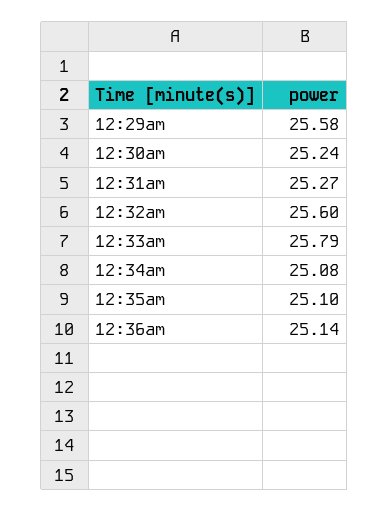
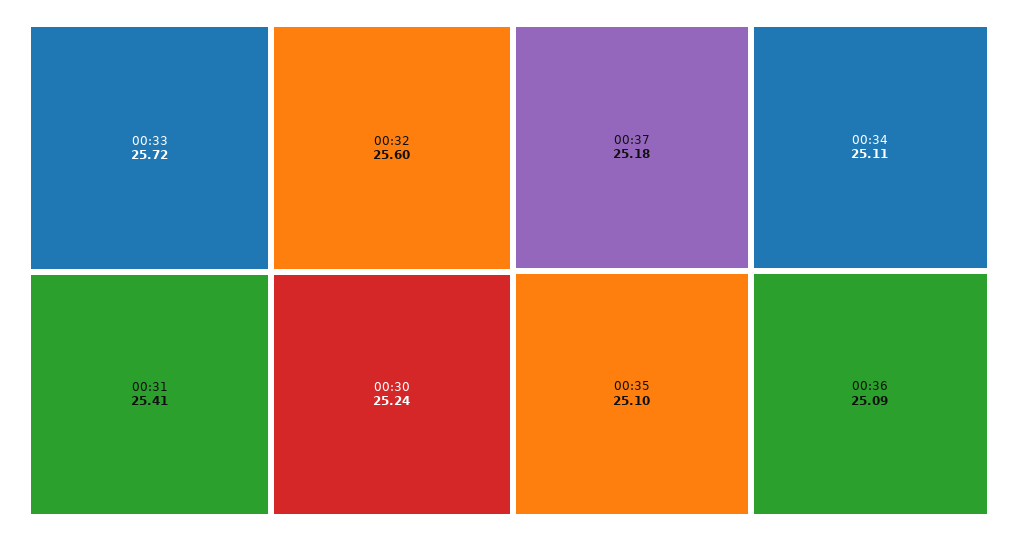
12:29am: 25.58 -> none
12:31am: 25.27 -> 25.41
12:33am: 25.79 -> 25.72
12:34am: 25.08 -> 25.11
12:36am: 25.14 -> 25.09
00:37: none -> 25.18

